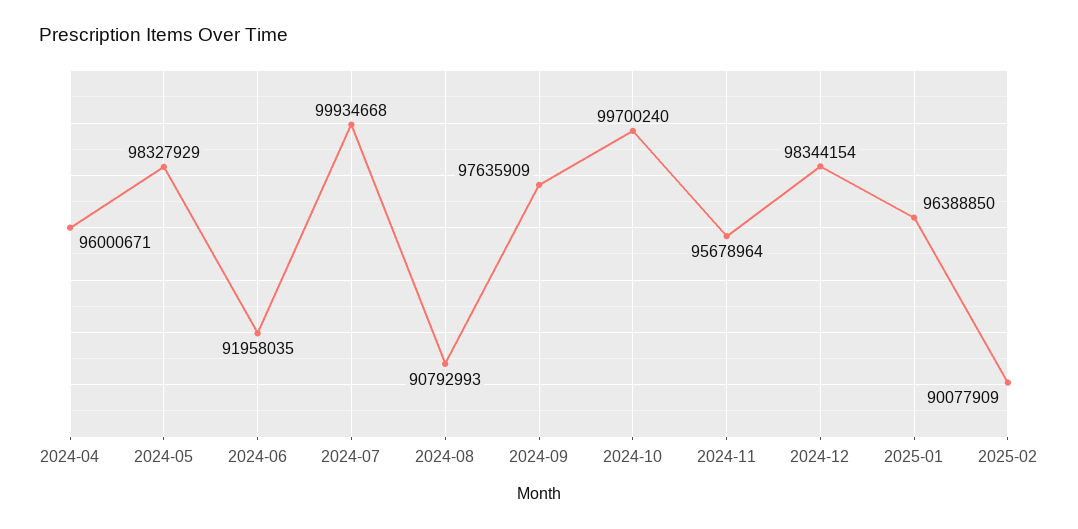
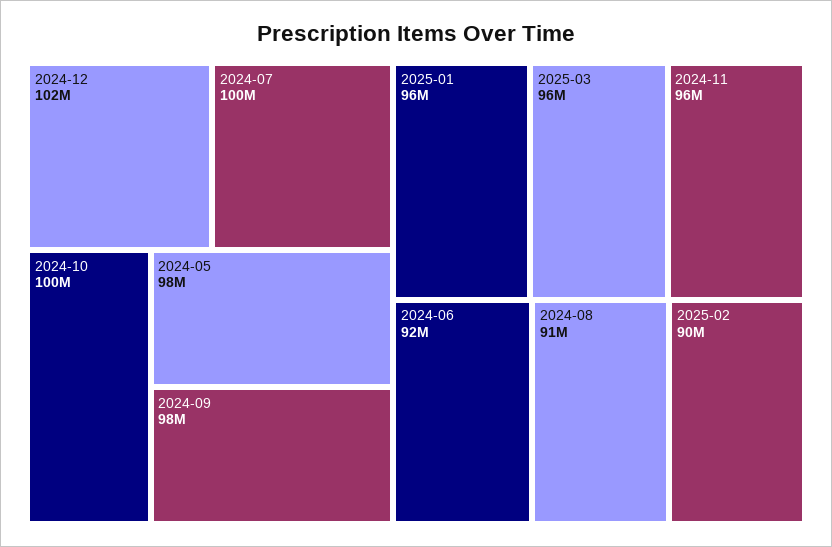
2024-04: 96000671 -> none
2024-12: 98344154 -> 102000000
2025-03: none -> 96000000

